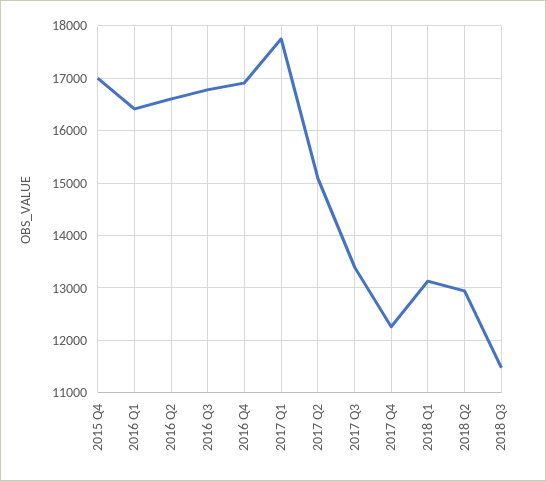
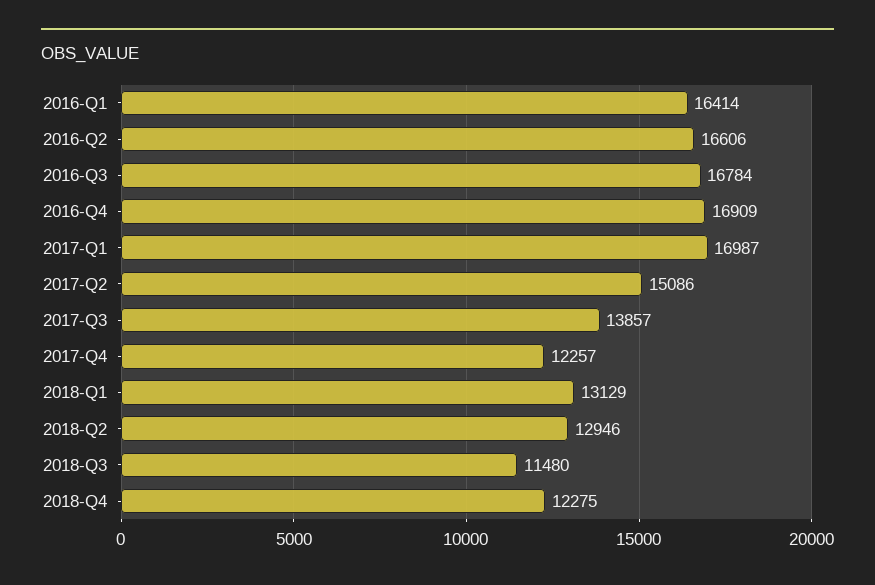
2015 Q4: 17000 -> none
2017 Q1: 17800 -> 16987
2017 Q3: 13400 -> 13857
2018-Q4: none -> 12275

